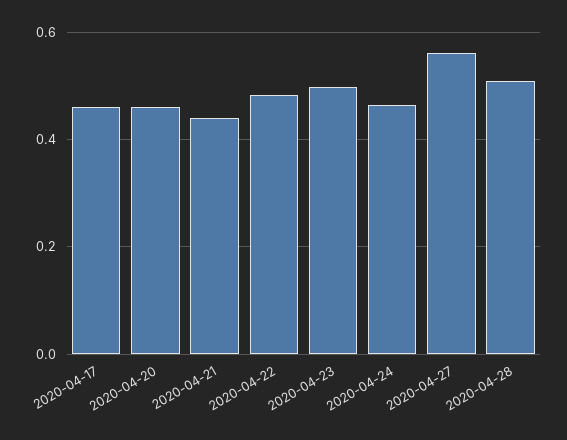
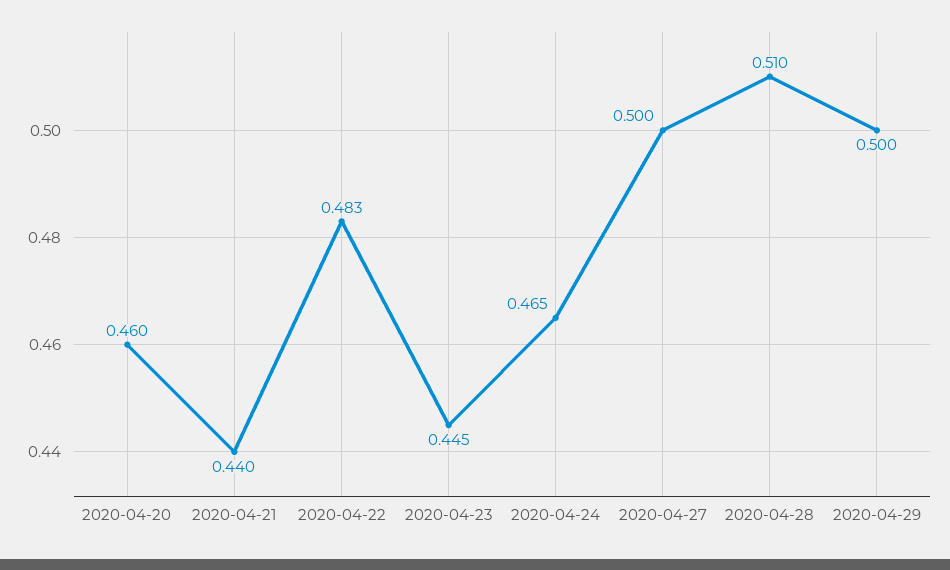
2020-04-17: 0.46 -> none
2020-04-23: 0.5 -> 0.445
2020-04-27: 0.56 -> 0.5
2020-04-29: none -> 0.5

